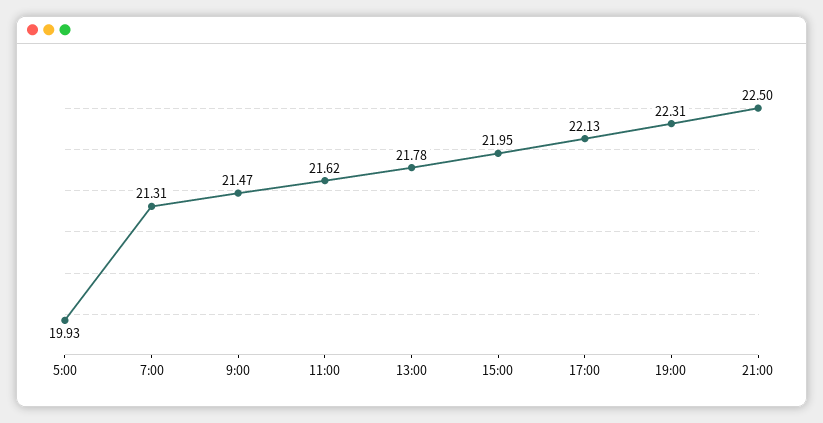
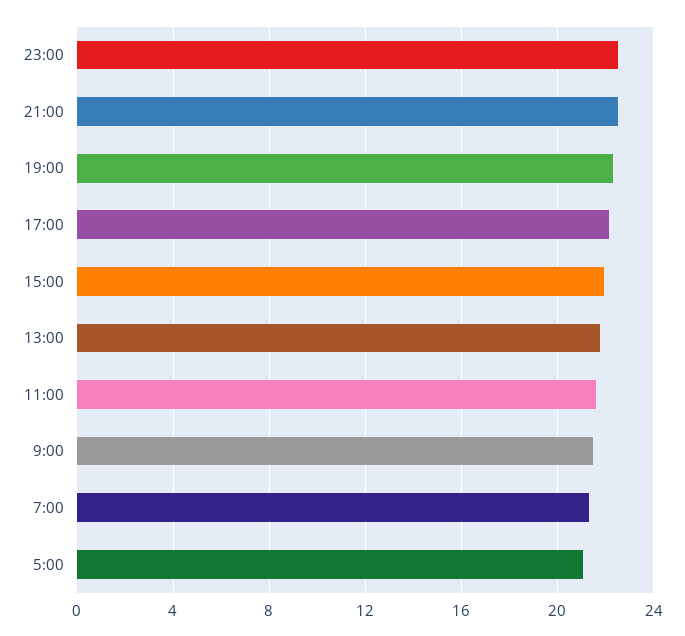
5:00: 19.93 -> 21
23:00: none -> 22.5

